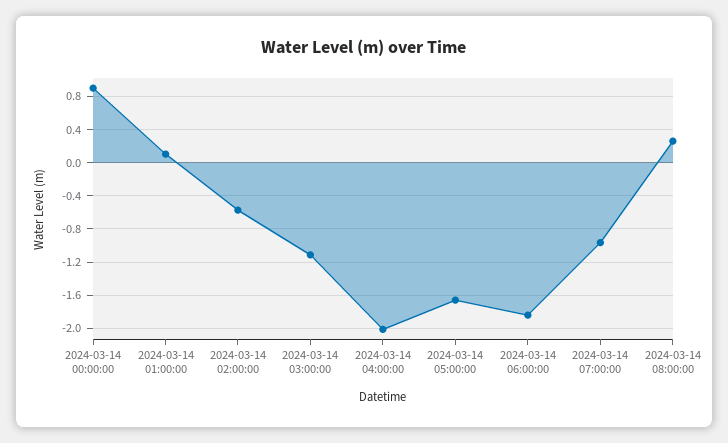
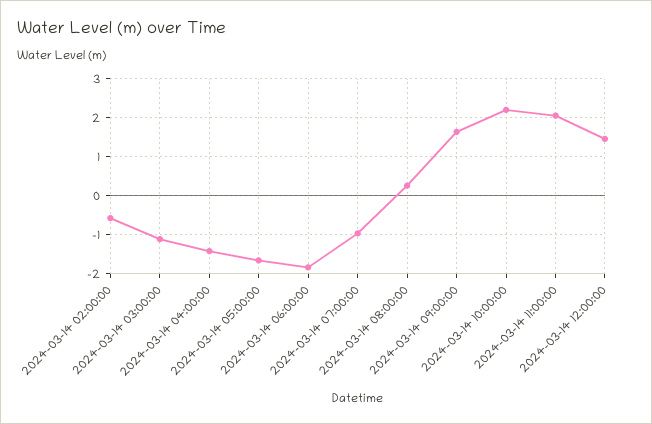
2024-03-14 00:00:00: 0.9 -> none
2024-03-14 01:00:00: 0.1 -> none
2024-03-14 04:00:00: -2 -> -1.4
2024-03-14 09:00:00: none -> 1.6
2024-03-14 10:00:00: none -> 2.2
2024-03-14 11:00:00: none -> 2
2024-03-14 12:00:00: none -> 1.4

